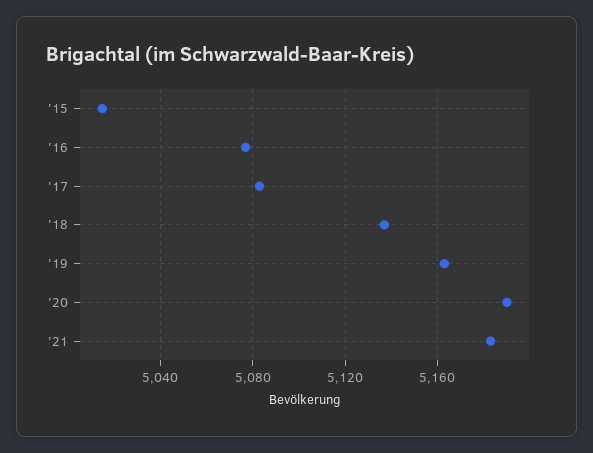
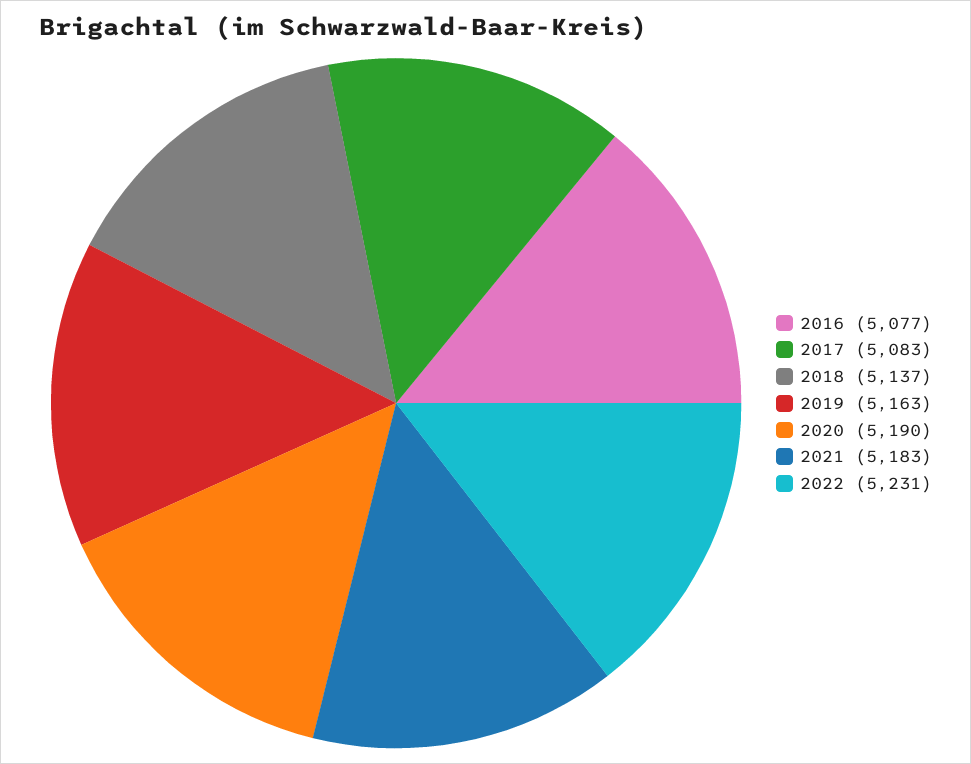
'15: 5015 -> none
2022: none -> 5231

